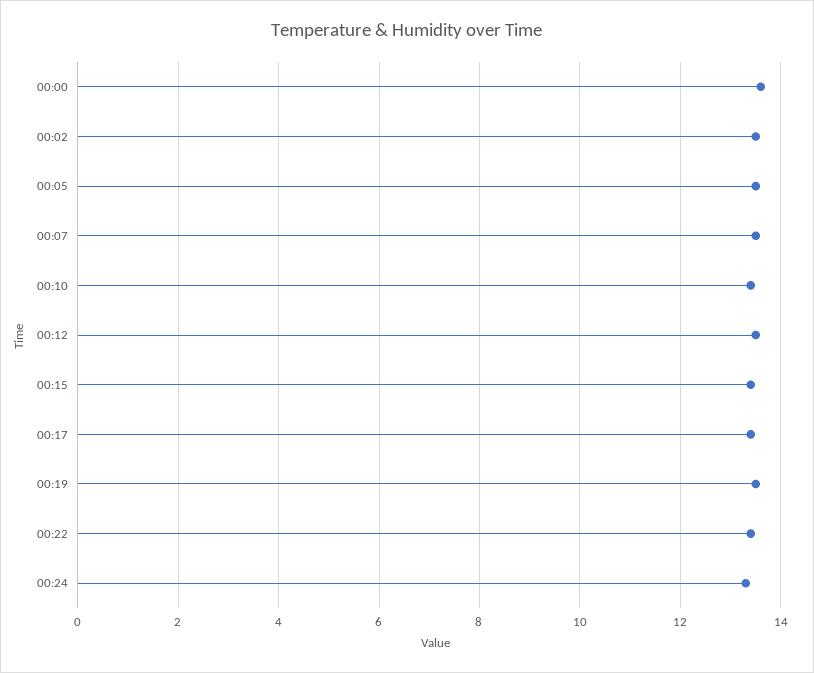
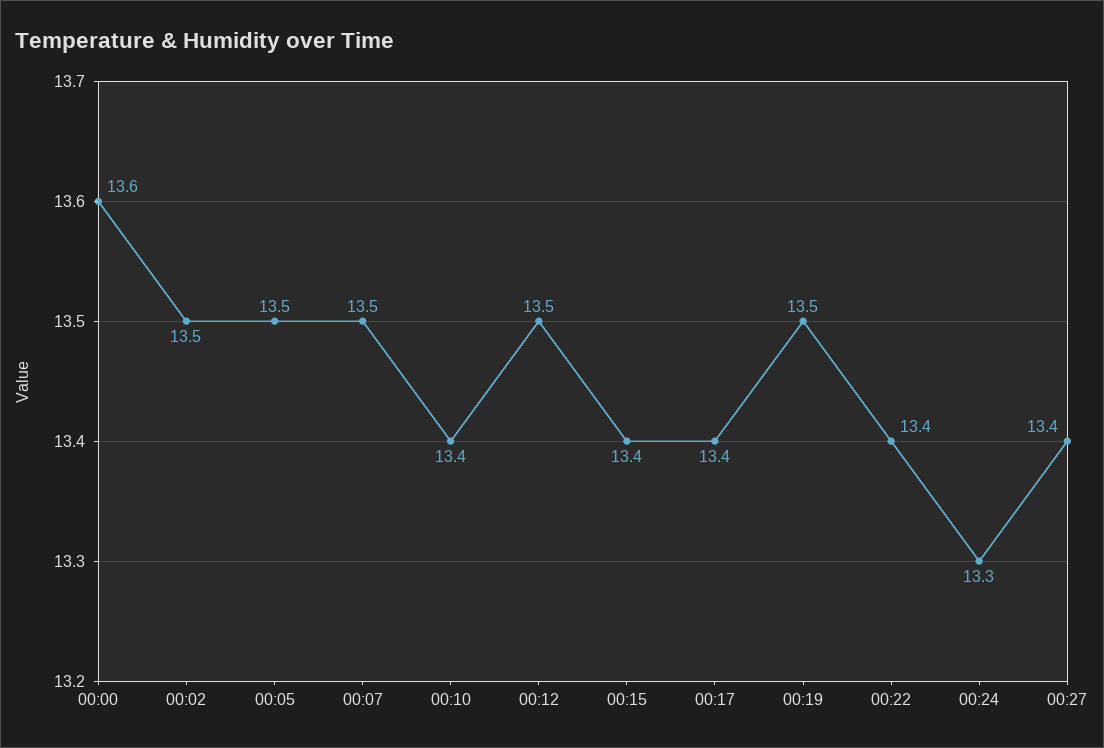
00:27: none -> 13.4

